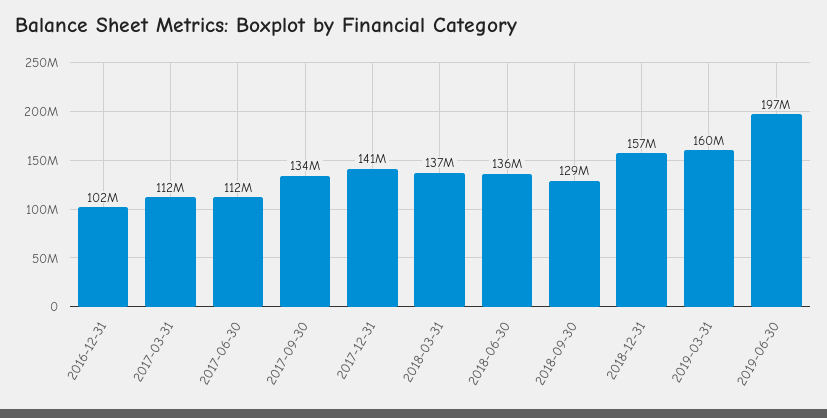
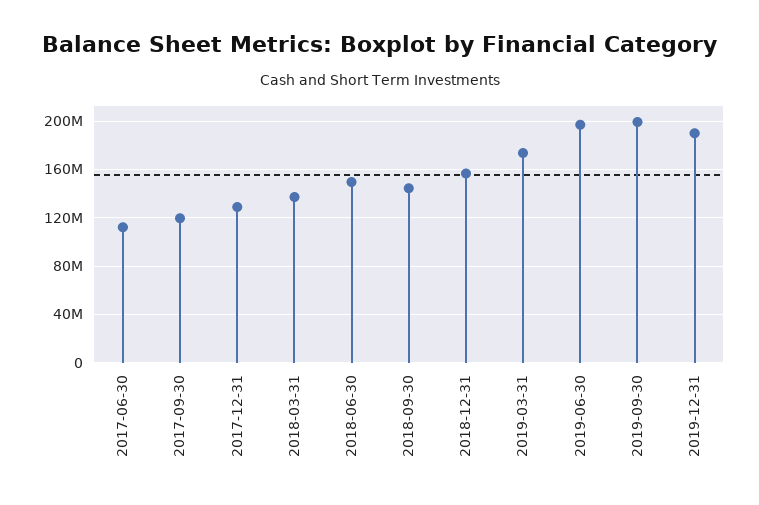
2016-12-31: 102000000 -> none
2017-03-31: 112000000 -> none
2017-09-30: 134000000 -> 120000000
2017-12-31: 141000000 -> 130000000
2018-06-30: 136000000 -> 150000000
2018-09-30: 129000000 -> 145000000
2019-03-31: 160000000 -> 175000000
2019-09-30: none -> 200000000
2019-12-31: none -> 190000000

